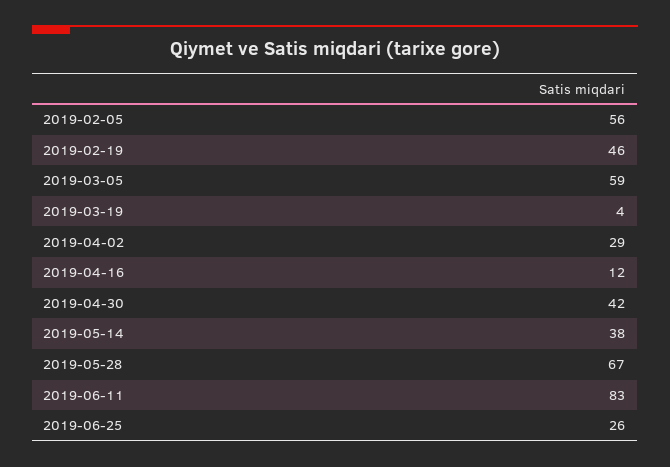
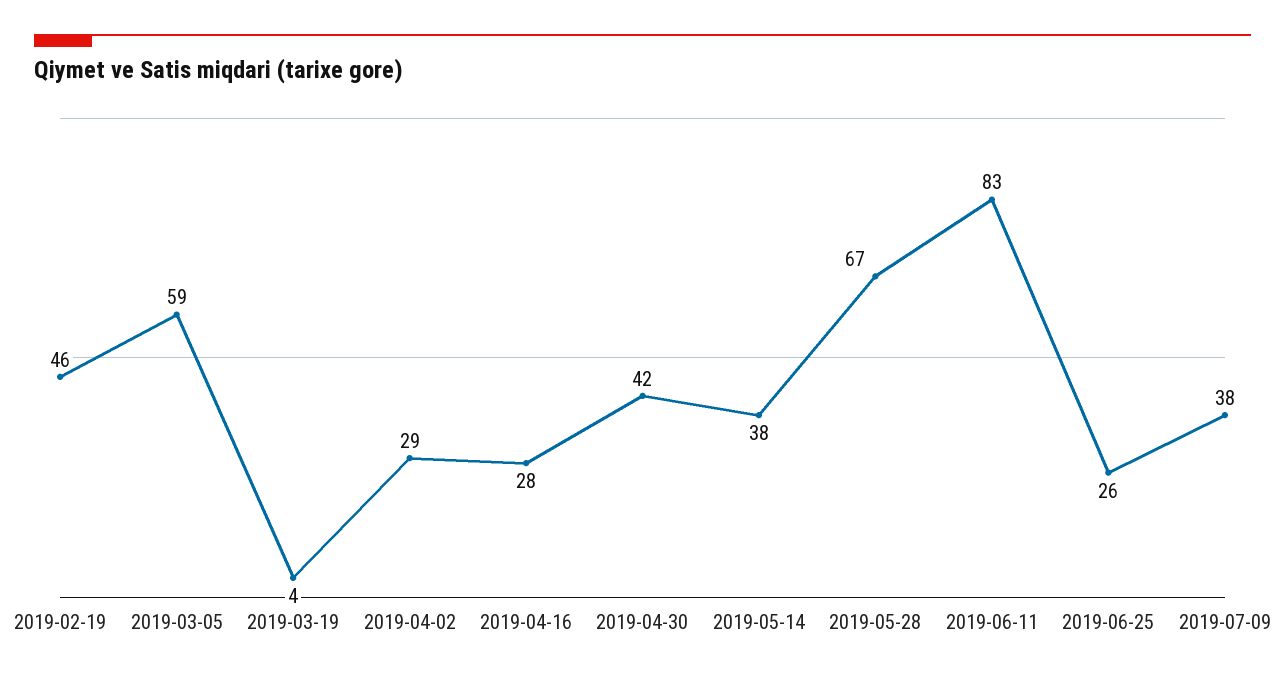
2019-02-05: 56 -> none
2019-04-16: 12 -> 28
2019-07-09: none -> 38

